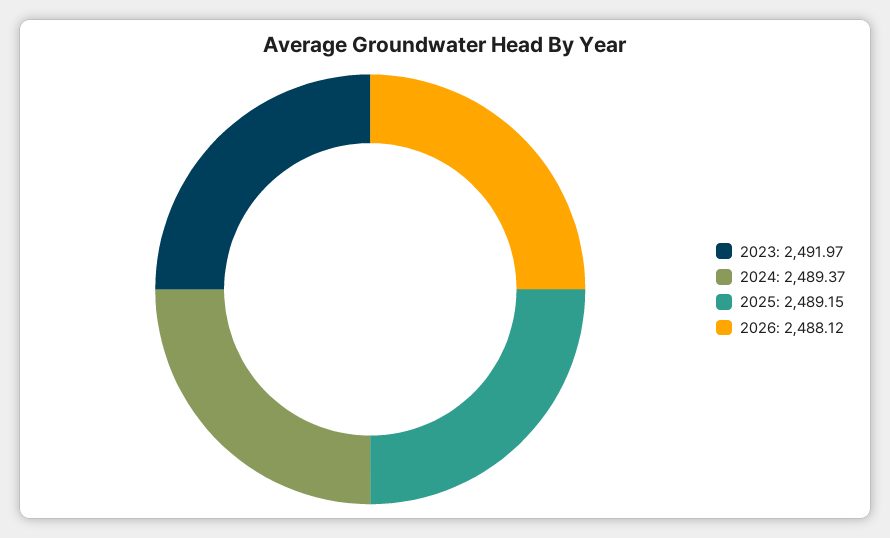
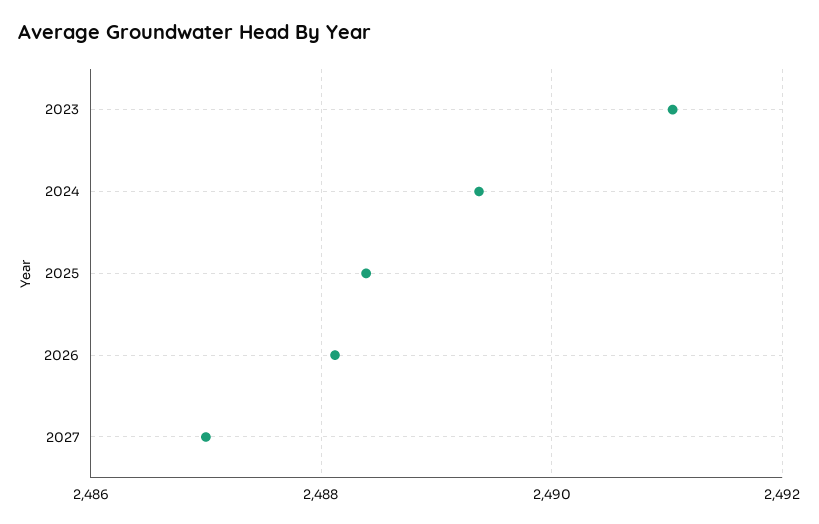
2023: 2491.97 -> 2491
2025: 2489.15 -> 2488.4
2027: none -> 2487

